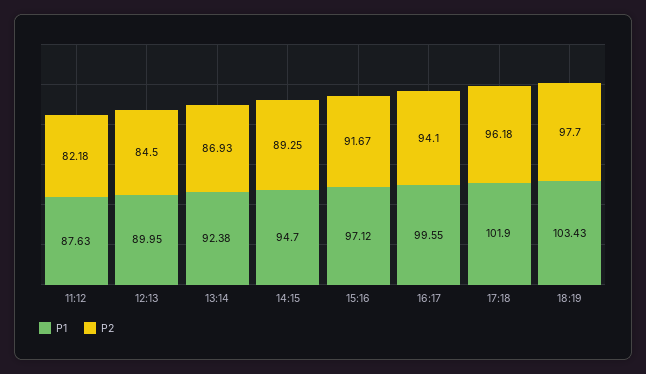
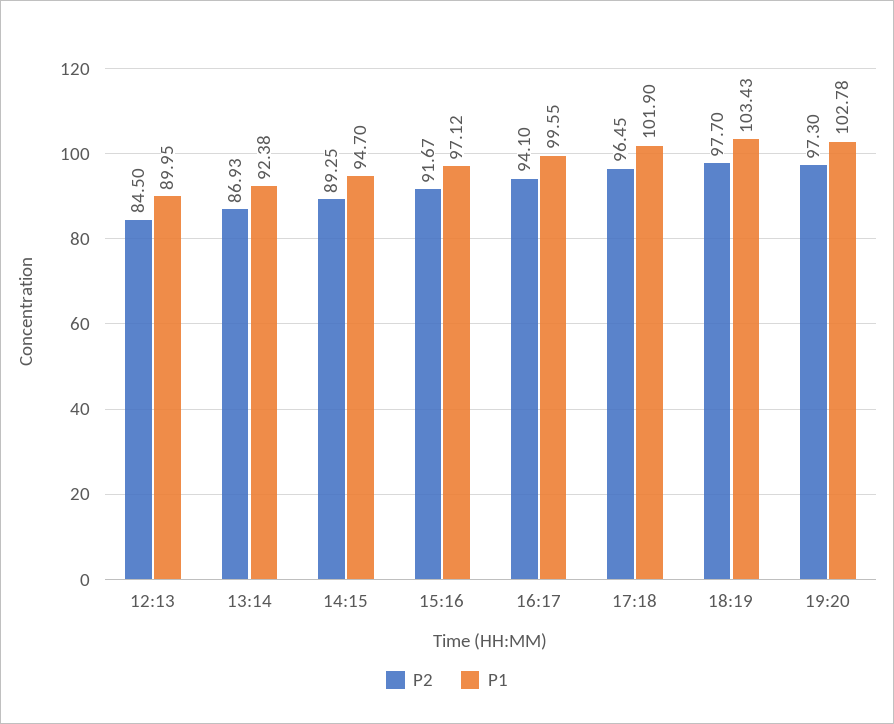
P1, 11:12: 87.63 -> none
P2, 11:12: 82.18 -> none
P2, 17:18: 96.18 -> 96.45
P2, 19:20: none -> 97.3
P1, 19:20: none -> 102.78

